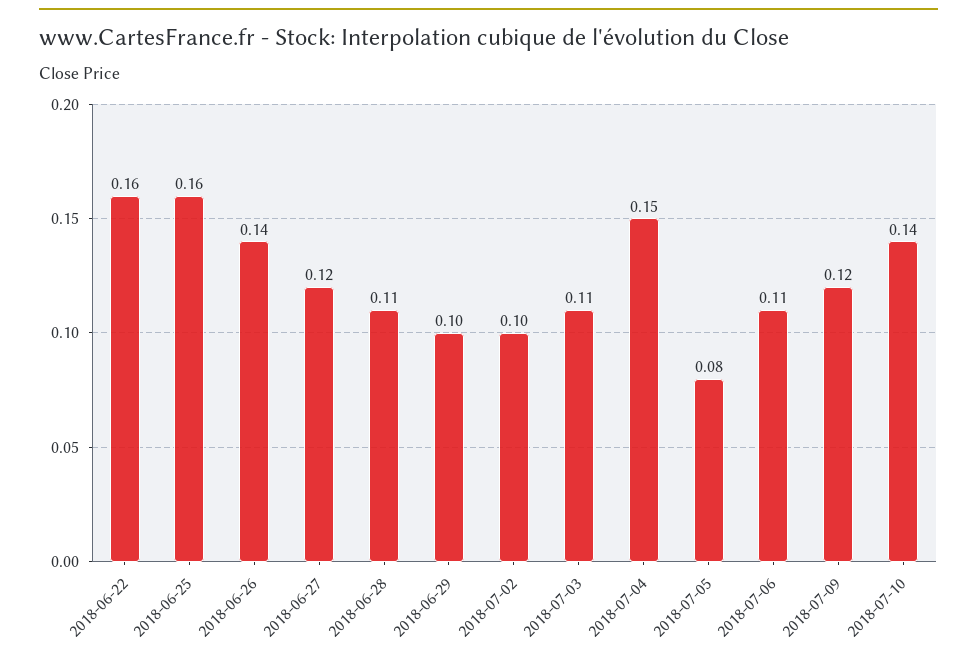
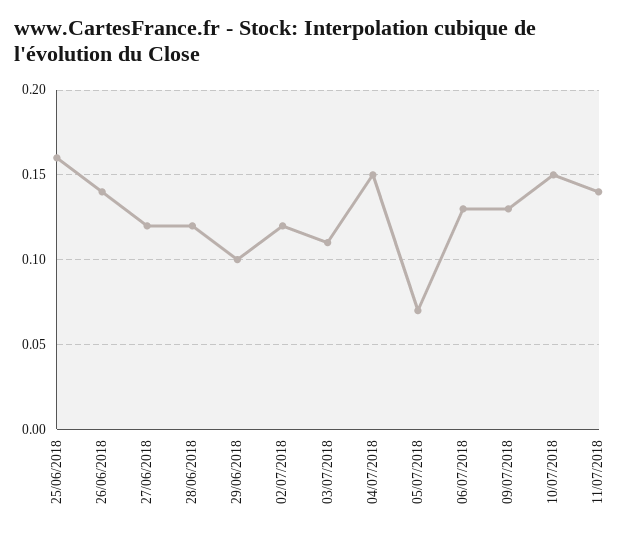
2018-06-22: 0.16 -> none
2018-06-28: 0.11 -> 0.12
2018-07-02: 0.1 -> 0.12
2018-07-05: 0.08 -> 0.07
2018-07-06: 0.11 -> 0.13
2018-07-09: 0.12 -> 0.13
2018-07-10: 0.14 -> 0.15
11/07/2018: none -> 0.14

